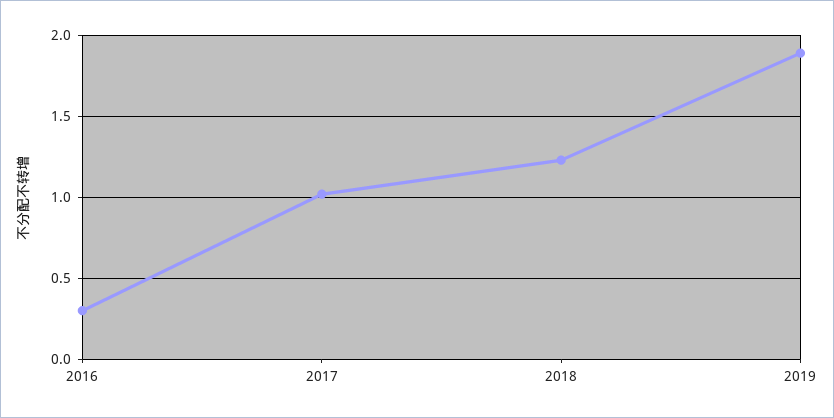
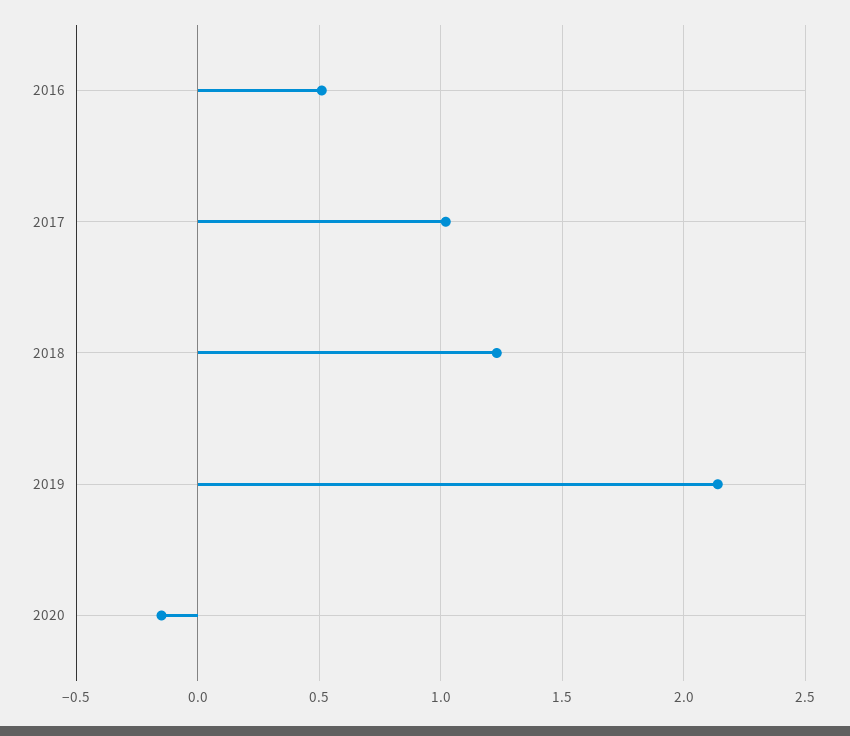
2016: 0.3 -> 0.5
2019: 1.9 -> 2.15
2020: none -> -0.15

